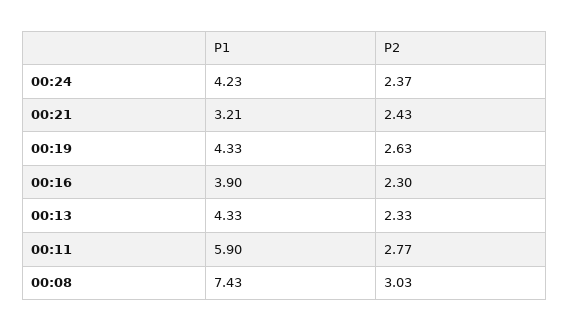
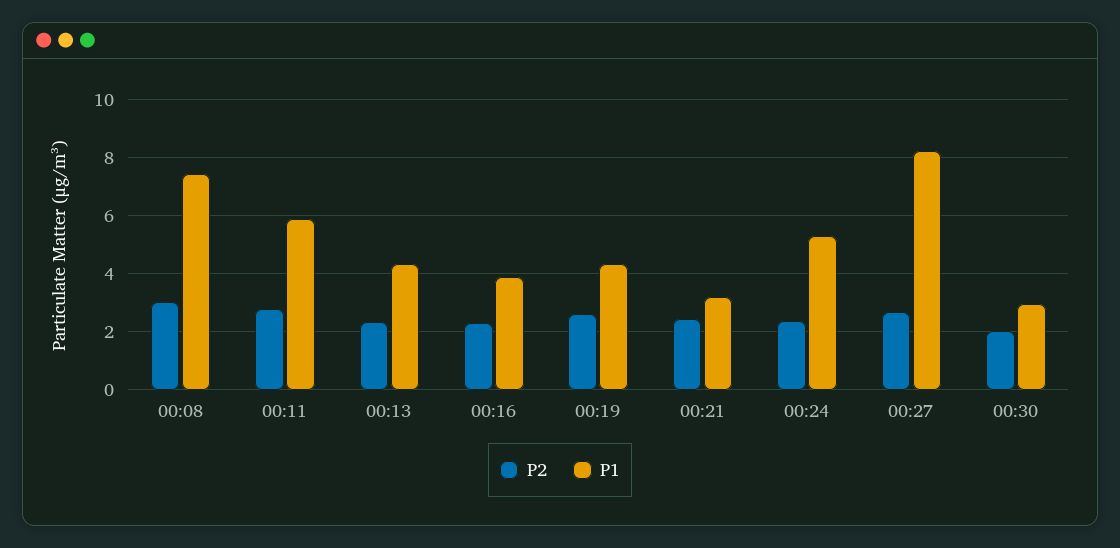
P1, 00:24: 4.23 -> 5.25
P2, 00:27: none -> 2.75
P1, 00:27: none -> 8.25
P2, 00:30: none -> 2
P1, 00:30: none -> 3

